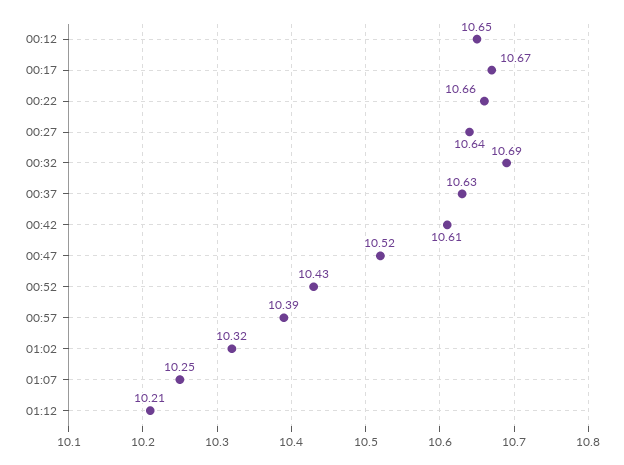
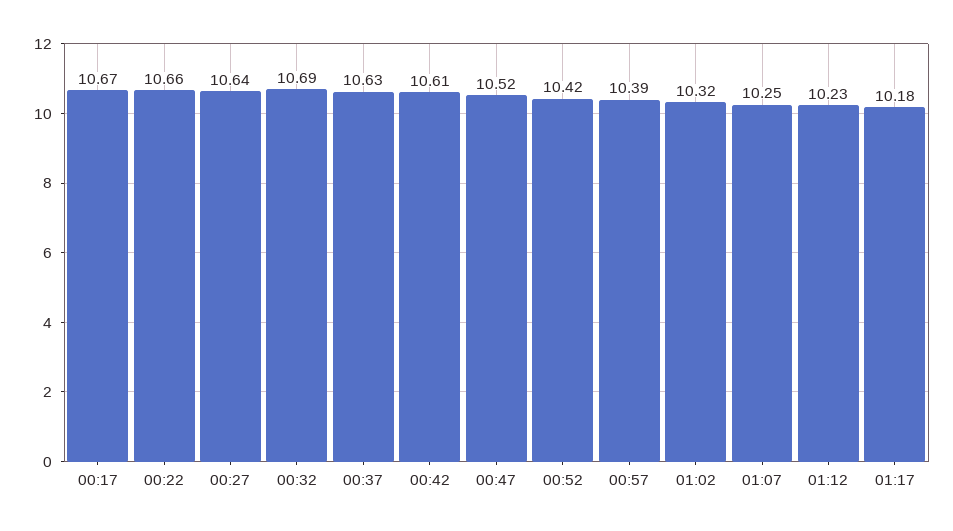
00:12: 10.65 -> none
00:52: 10.43 -> 10.42
01:12: 10.21 -> 10.23
01:17: none -> 10.18

